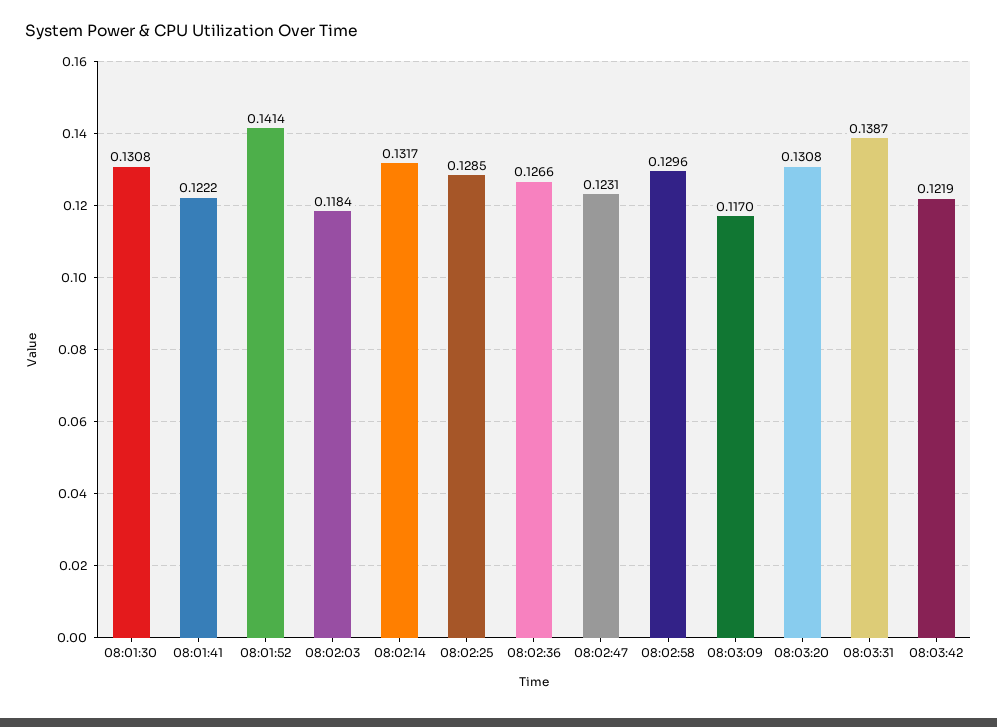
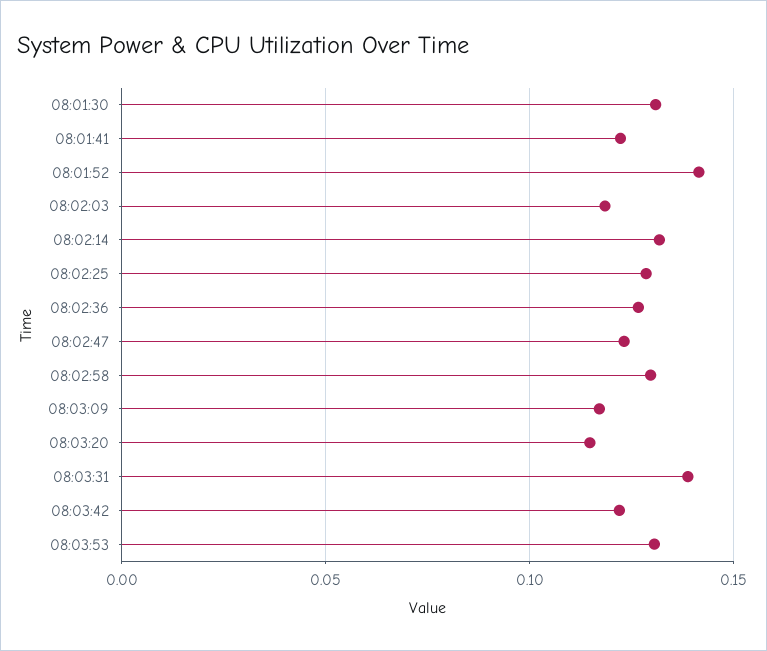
08:03:20: 0.1308 -> 0.115
08:03:53: none -> 0.13

